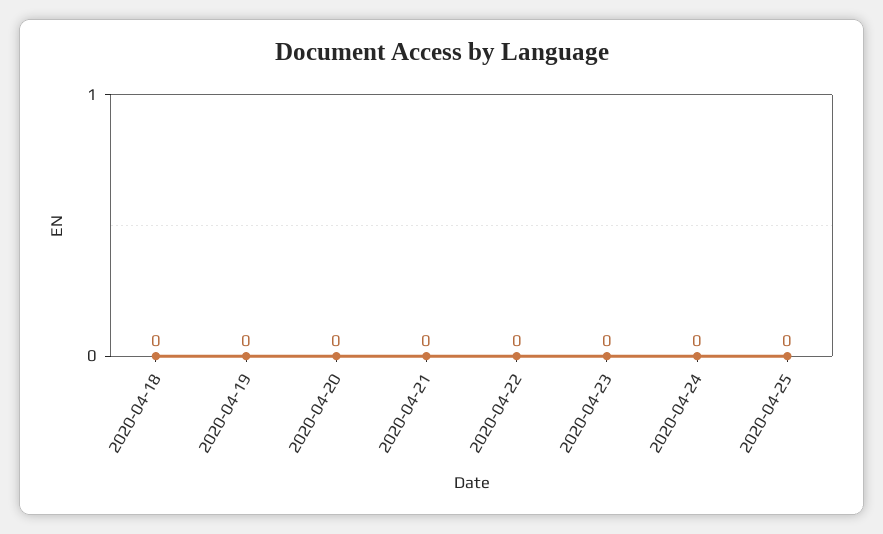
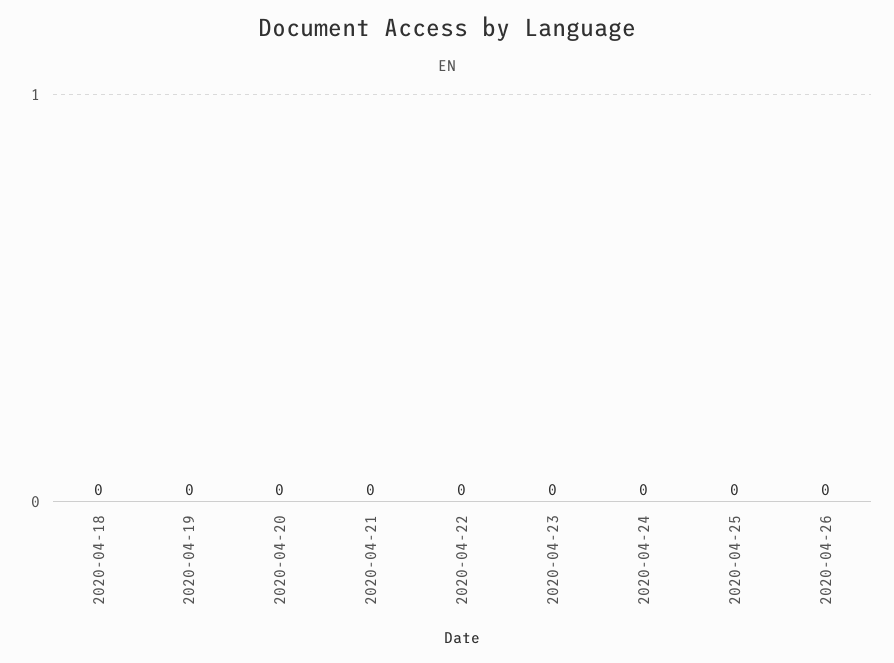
2020-04-26: none -> 0

